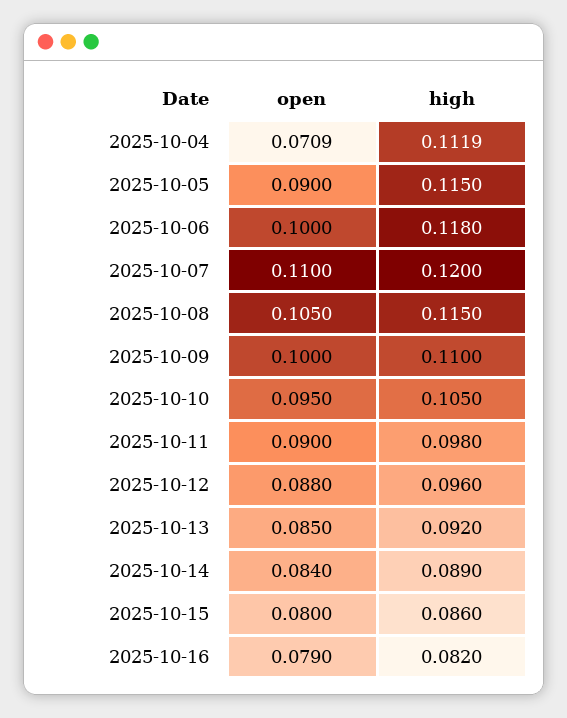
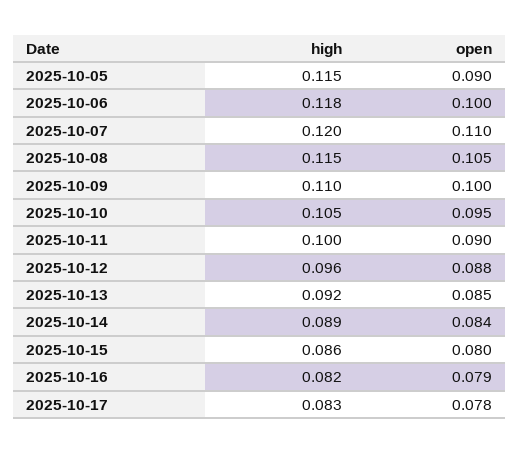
open, 2025-10-04: 0.0709 -> none
high, 2025-10-04: 0.1119 -> none
high, 2025-10-11: 0.098 -> 0.1
high, 2025-10-17: none -> 0.083
open, 2025-10-17: none -> 0.078

